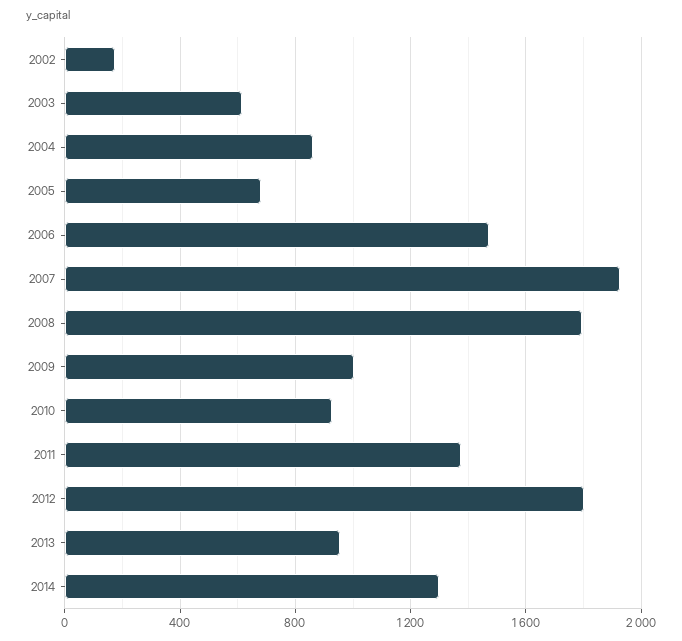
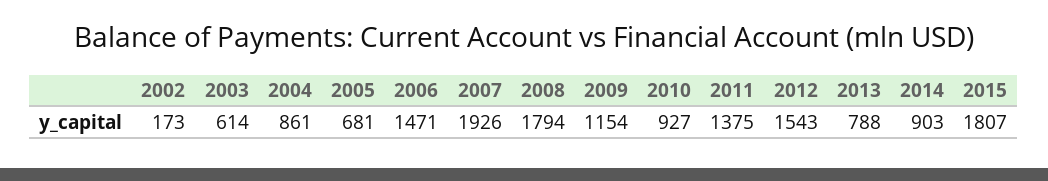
2009: 1000 -> 1154
2012: 1800 -> 1543
2013: 950 -> 788
2014: 1300 -> 903
2015: none -> 1807

